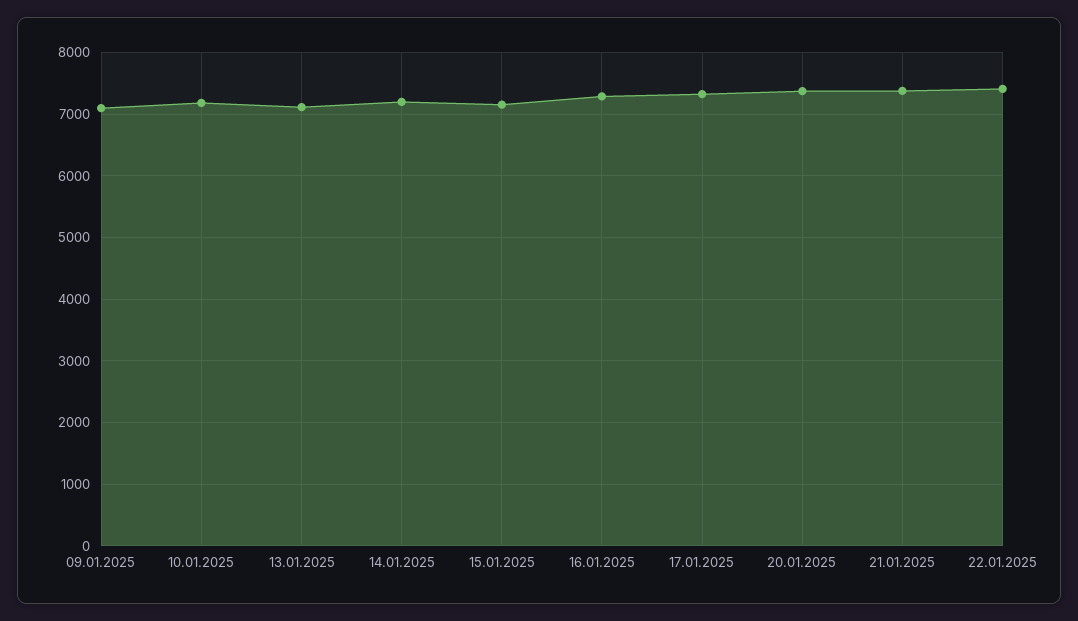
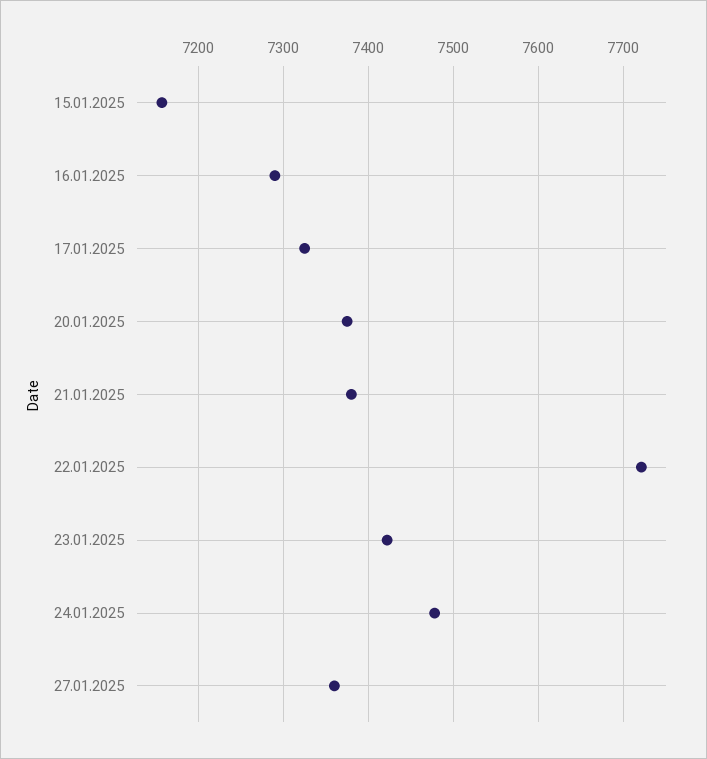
09.01.2025: 7100 -> none
10.01.2025: 7200 -> none
13.01.2025: 7100 -> none
14.01.2025: 7200 -> none
22.01.2025: 7400 -> 7720
23.01.2025: none -> 7420
24.01.2025: none -> 7480
27.01.2025: none -> 7360

